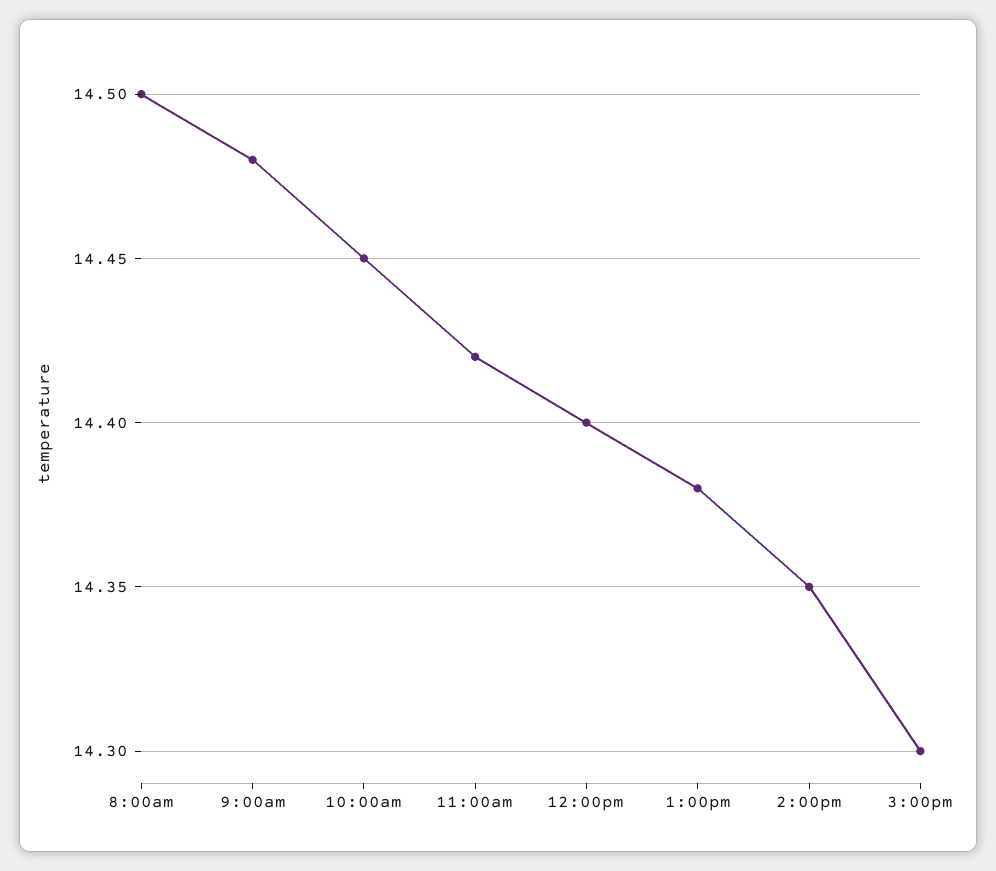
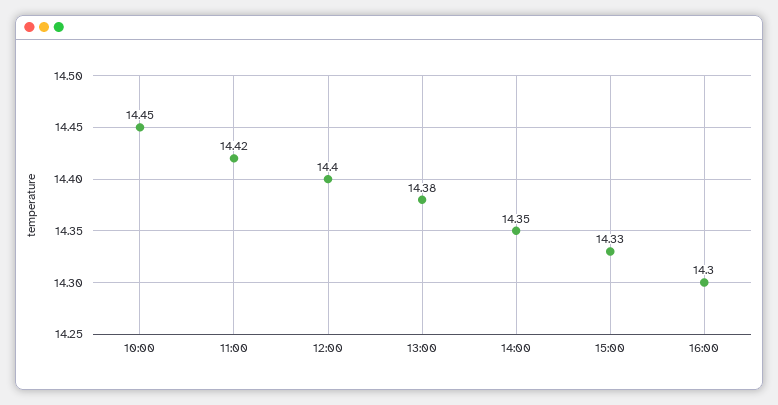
8:00am: 14.5 -> none
9:00am: 14.48 -> none
3:00pm: 14.3 -> 14.33
16:00: none -> 14.3

